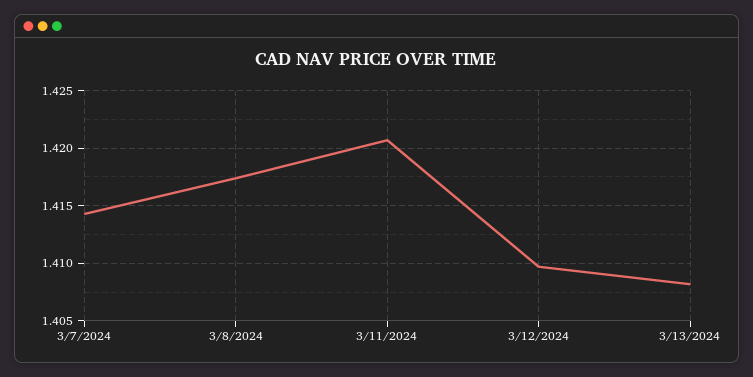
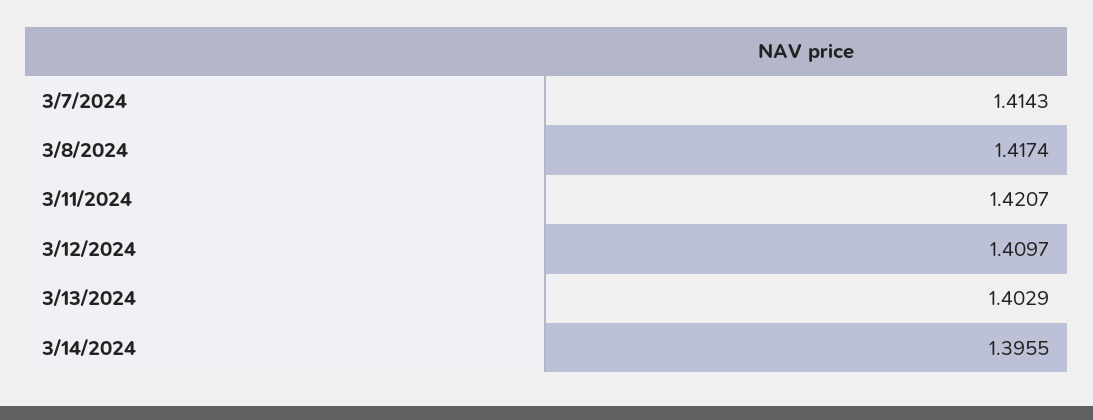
3/13/2024: 1.408 -> 1.4029
3/14/2024: none -> 1.3955

